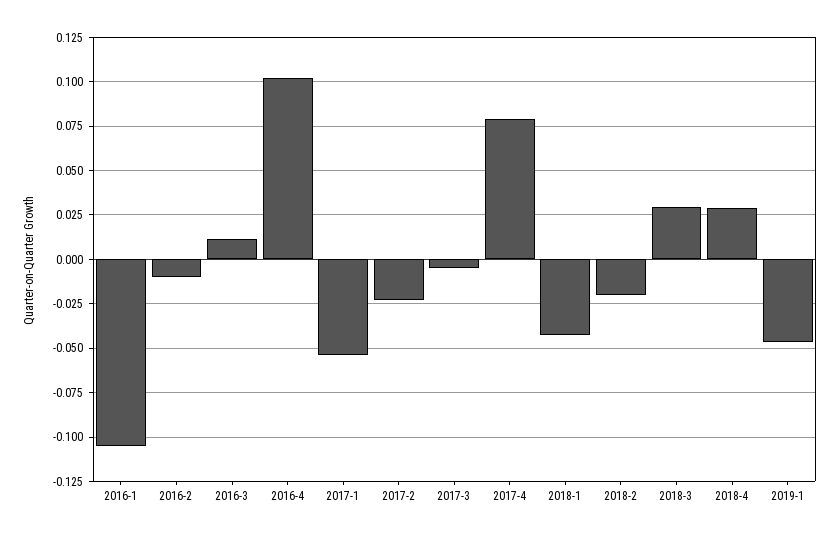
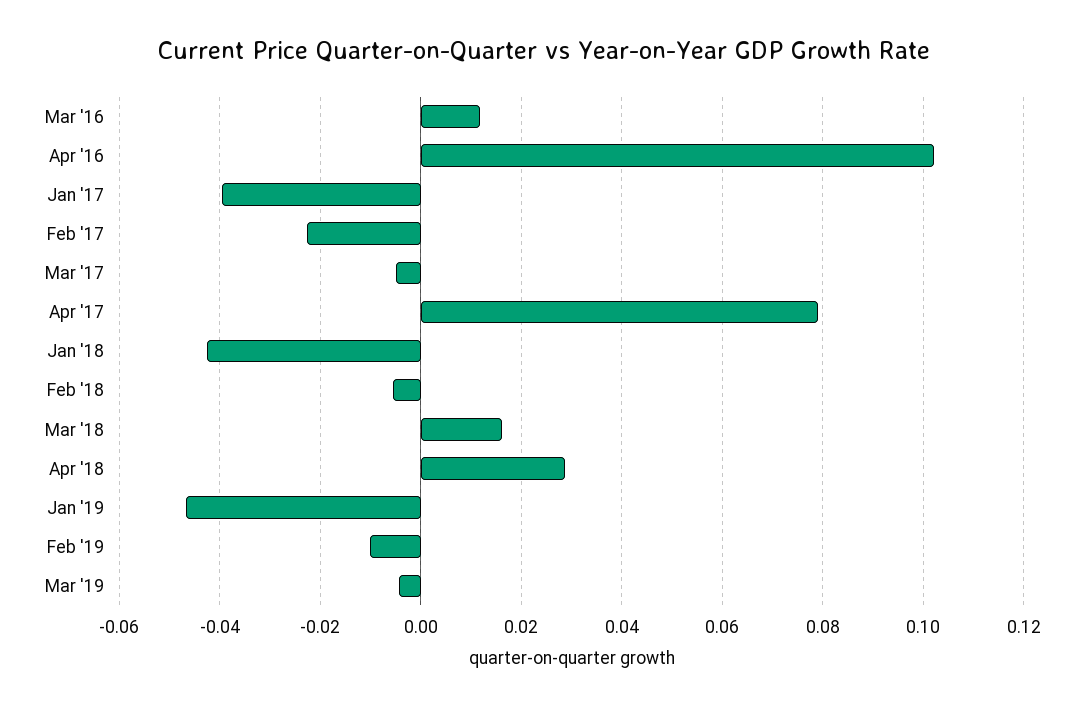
2016-1: -0.105 -> none
2016-2: -0.01 -> none
2017-1: -0.055 -> -0.04
2018-2: -0.02 -> -0.006
2018-3: 0.03 -> 0.016
Feb '19: none -> -0.01
Mar '19: none -> -0.004

